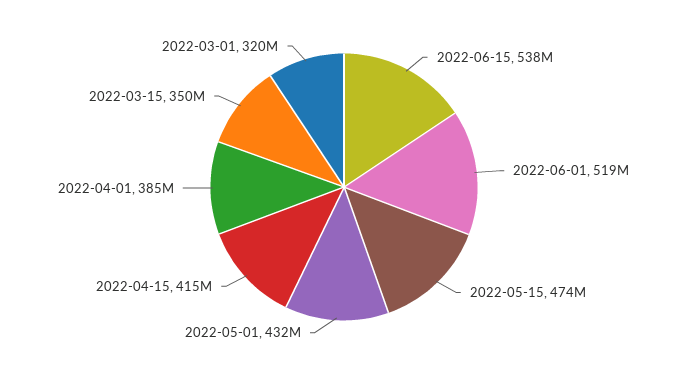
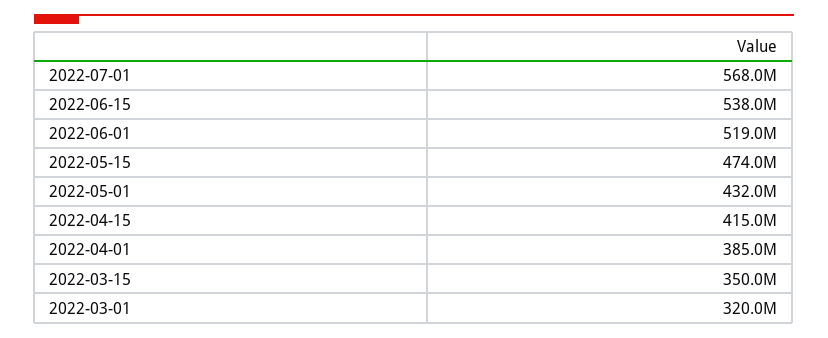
2022-07-01: none -> 568000000

